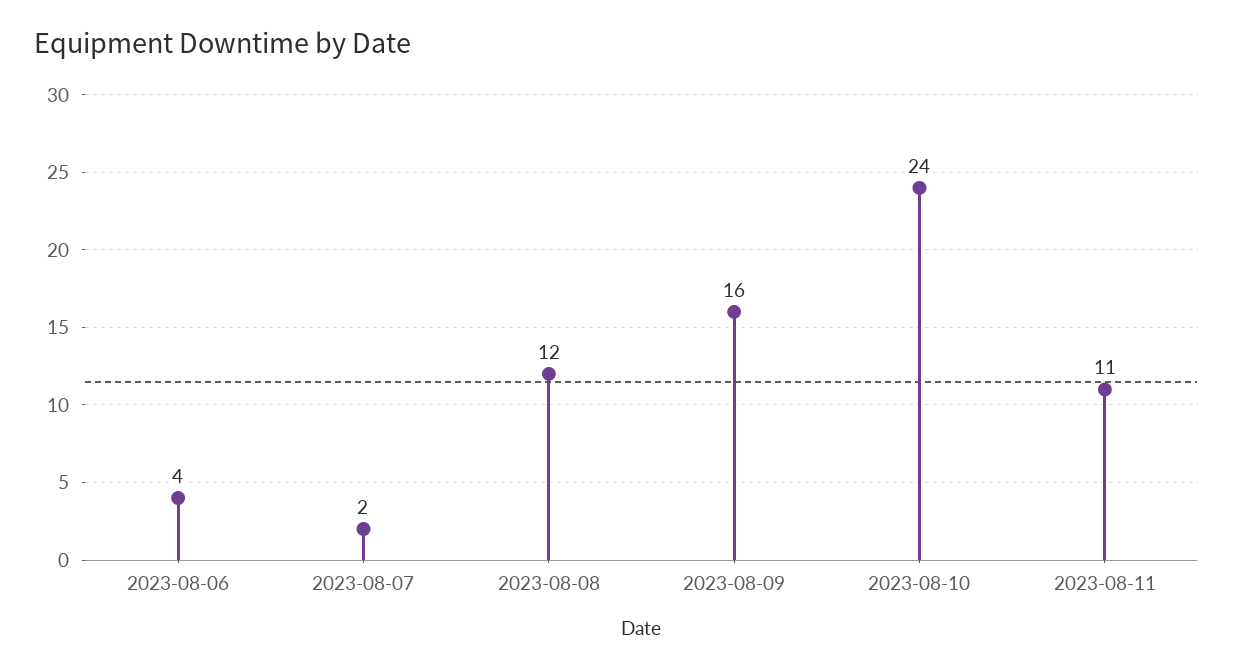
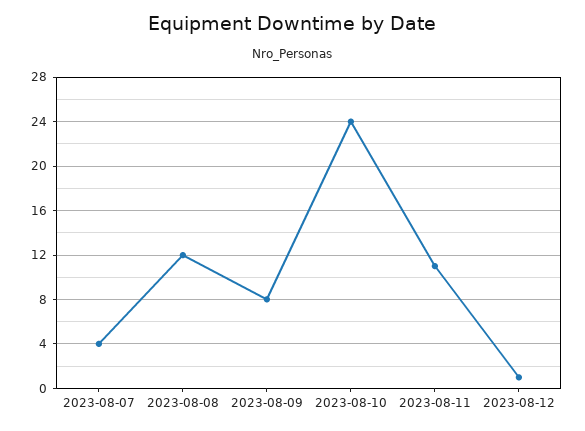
2023-08-06: 4 -> none
2023-08-07: 2 -> 4
2023-08-09: 16 -> 8
2023-08-12: none -> 1

